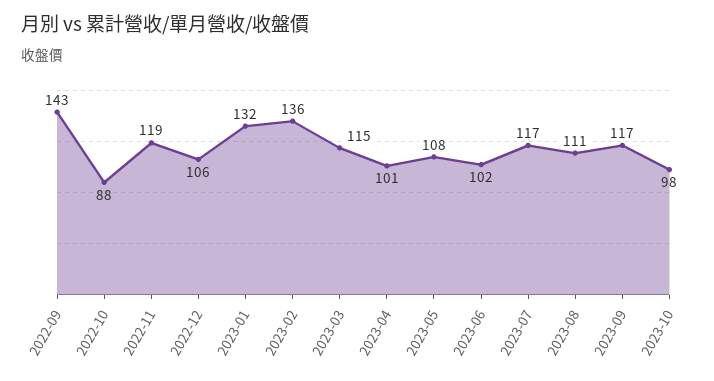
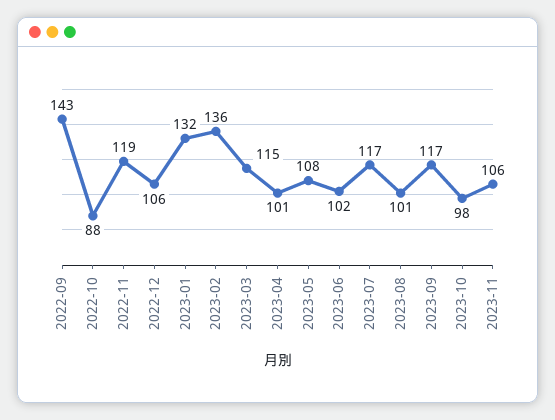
2023-08: 111 -> 101
2023-11: none -> 106

